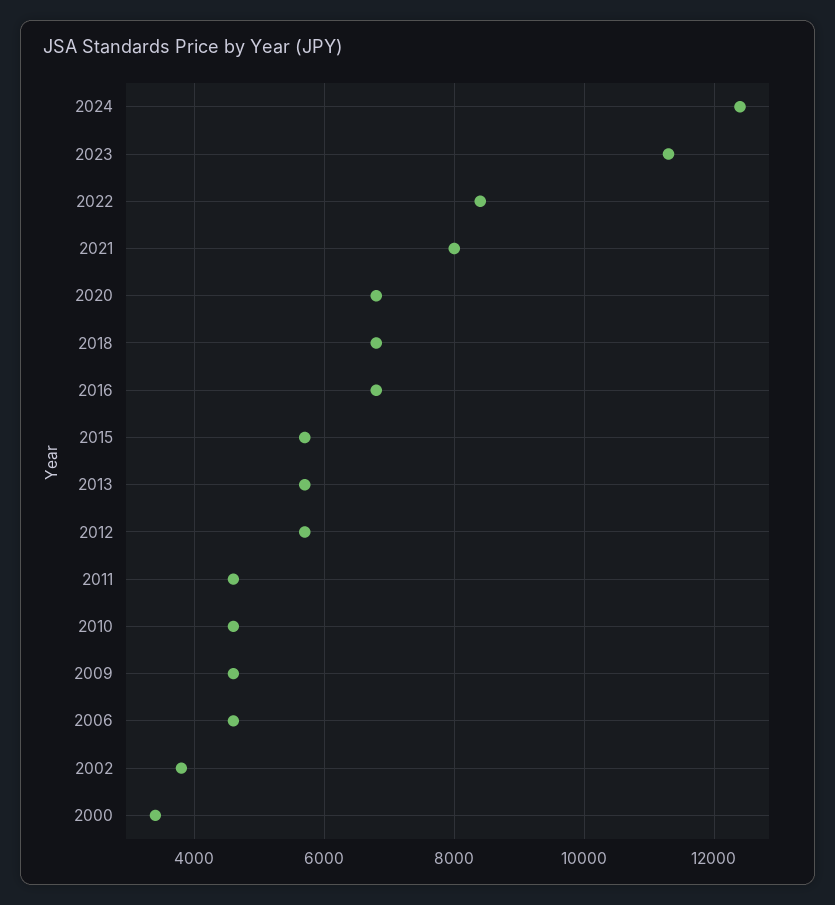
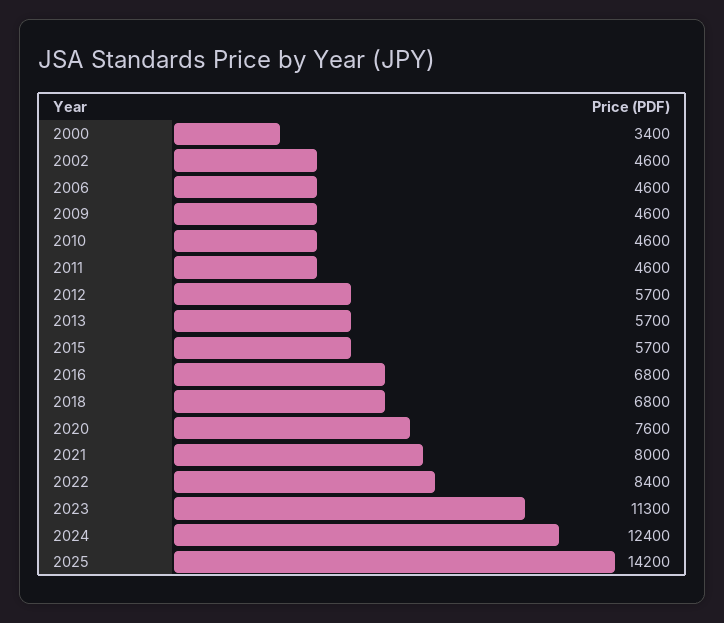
2020: 6800 -> 7600
2002: 3800 -> 4600
2025: none -> 14200

